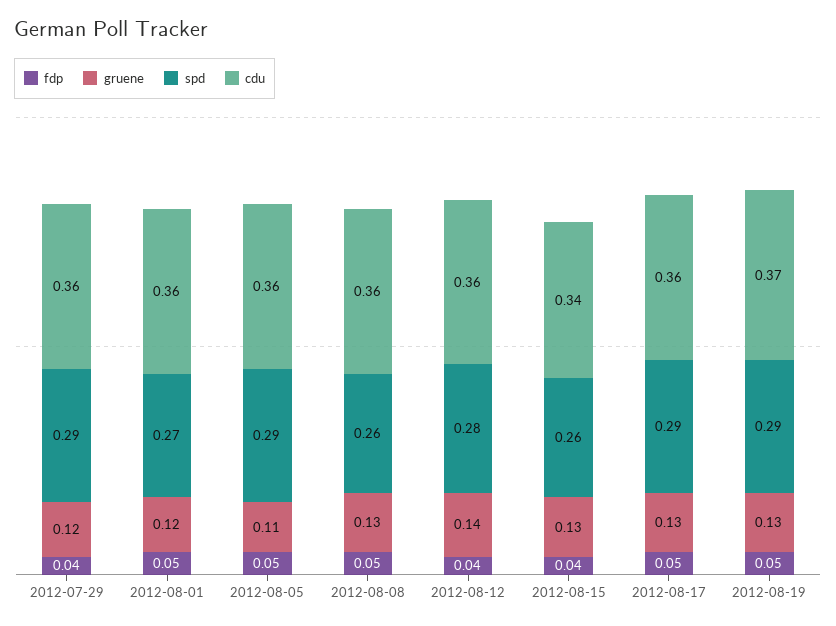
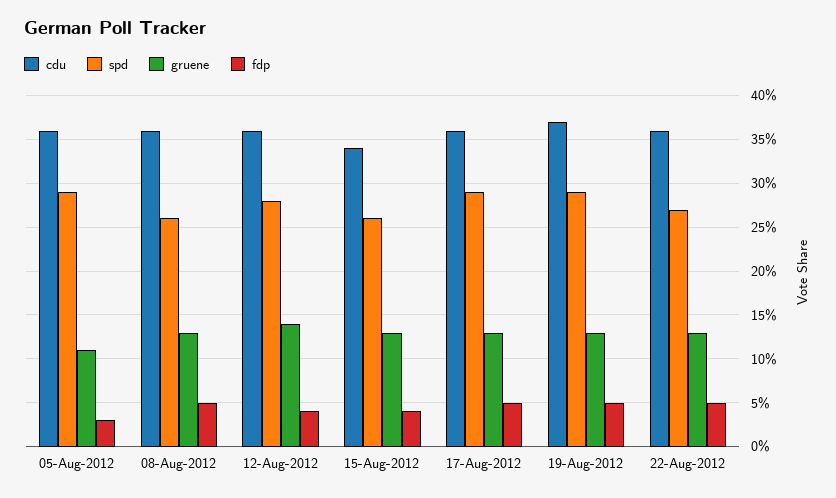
fdp, 2012-07-29: 0.04 -> none
gruene, 2012-07-29: 0.12 -> none
spd, 2012-07-29: 0.29 -> none
cdu, 2012-07-29: 0.36 -> none
fdp, 2012-08-01: 0.05 -> none
gruene, 2012-08-01: 0.12 -> none
spd, 2012-08-01: 0.27 -> none
cdu, 2012-08-01: 0.36 -> none
fdp, 2012-08-05: 0.05 -> 0.03
cdu, 22-Aug-2012: none -> 0.36
spd, 22-Aug-2012: none -> 0.27
gruene, 22-Aug-2012: none -> 0.13
fdp, 22-Aug-2012: none -> 0.05

